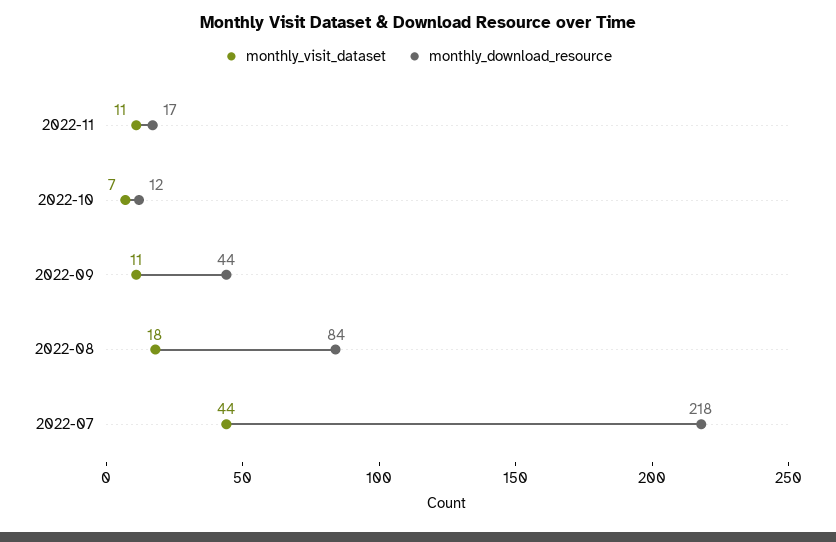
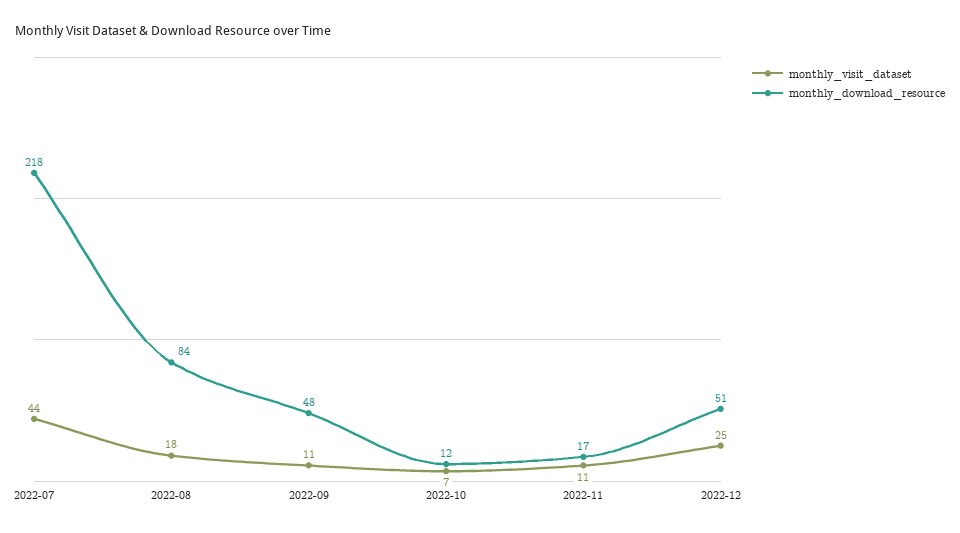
monthly_download_resource, 2022-09: 44 -> 48
monthly_visit_dataset, 2022-12: none -> 25
monthly_download_resource, 2022-12: none -> 51

